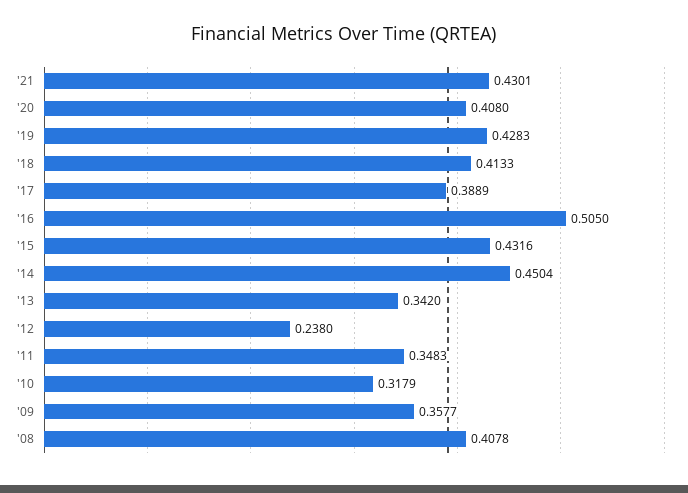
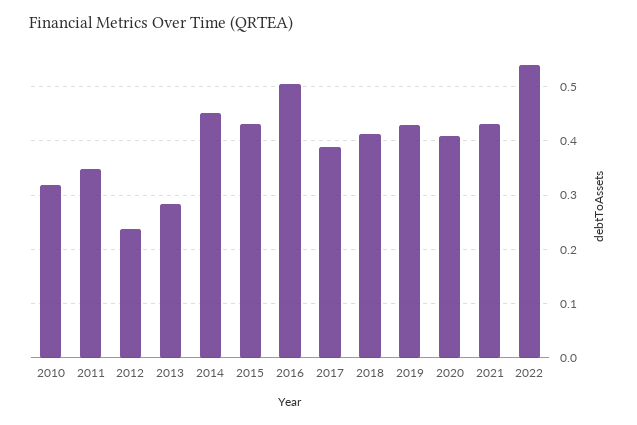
'13: 0.342 -> 0.28
'09: 0.3577 -> none
'08: 0.4078 -> none
2022: none -> 0.54

